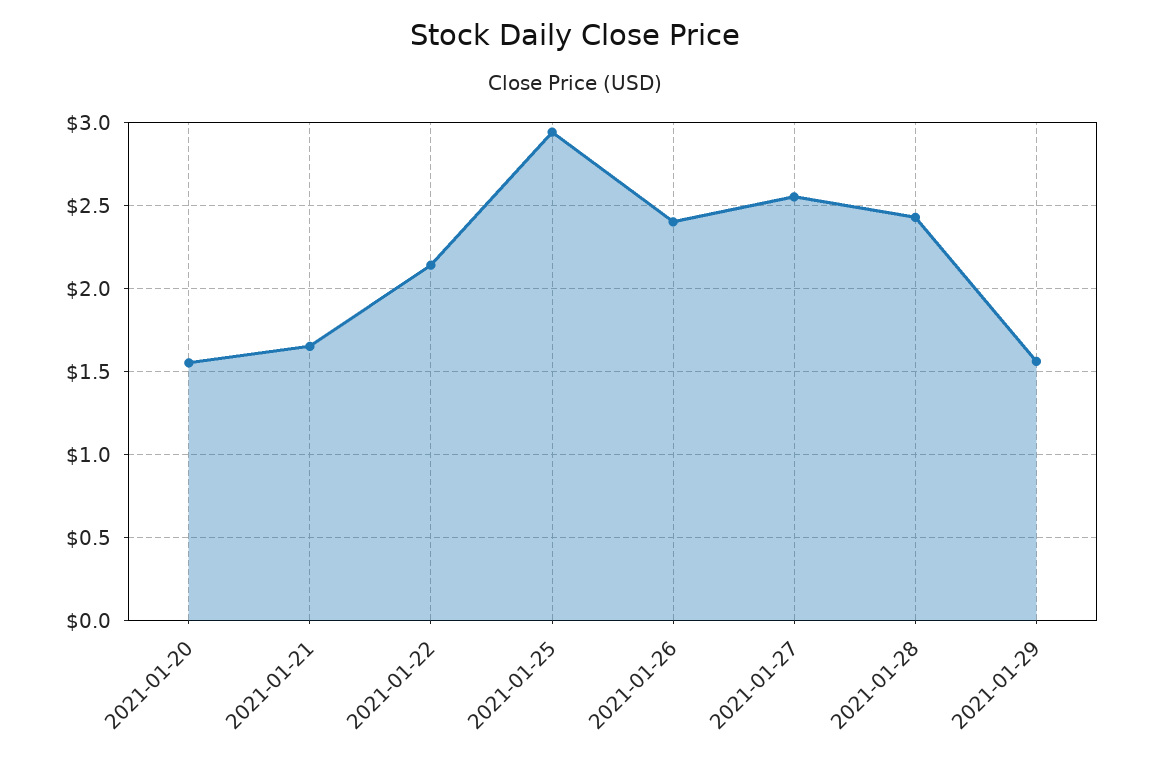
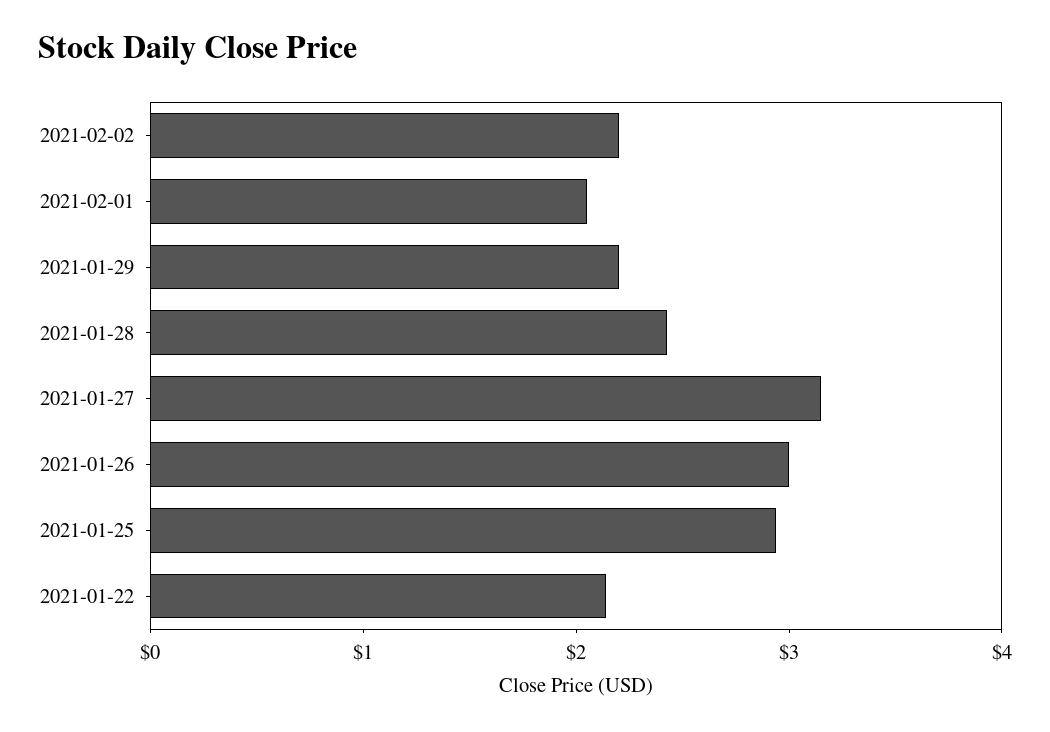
2021-01-20: 1.55 -> none
2021-01-21: 1.65 -> none
2021-01-26: 2.4 -> 3
2021-01-27: 2.55 -> 3.2
2021-01-29: 1.55 -> 2.2
2021-02-02: none -> 2.2
2021-02-01: none -> 2

